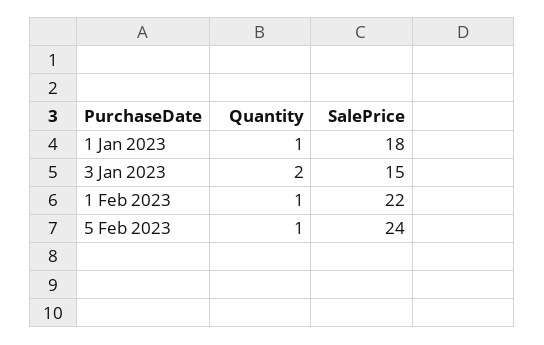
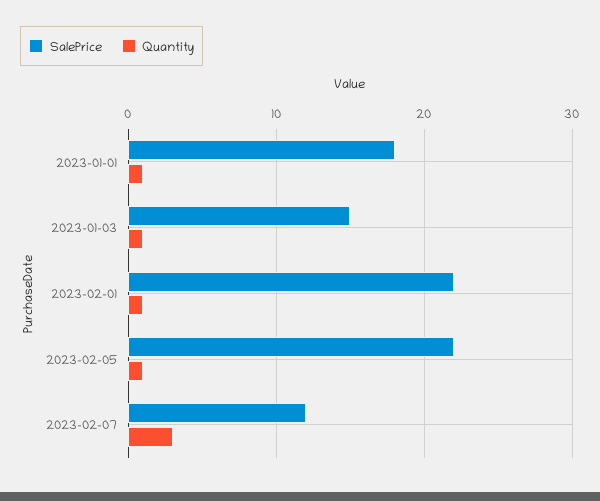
Quantity, 3 Jan 2023: 2 -> 1
SalePrice, 5 Feb 2023: 24 -> 22
SalePrice, 2023-02-07: none -> 12
Quantity, 2023-02-07: none -> 3

